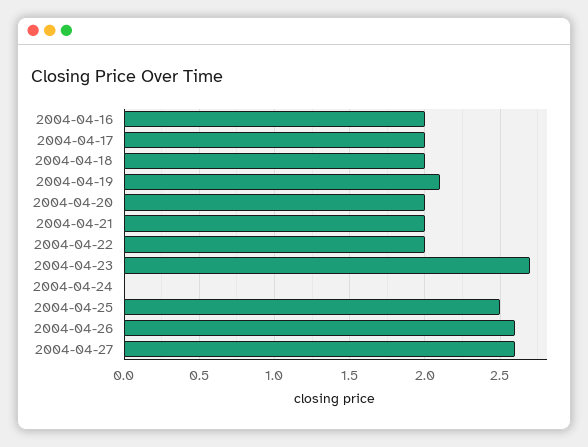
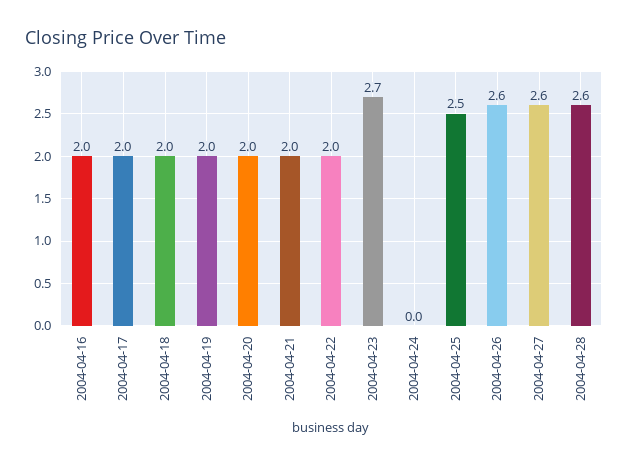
2004-04-19: 2.1 -> 2
2004-04-28: none -> 2.6

